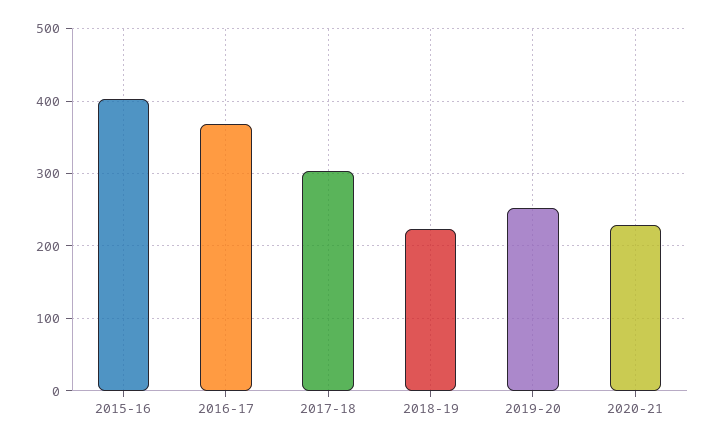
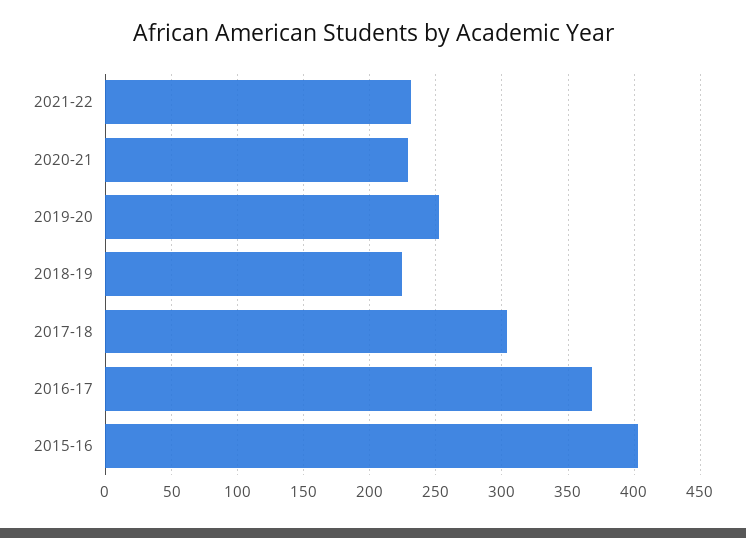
2021-22: none -> 230

